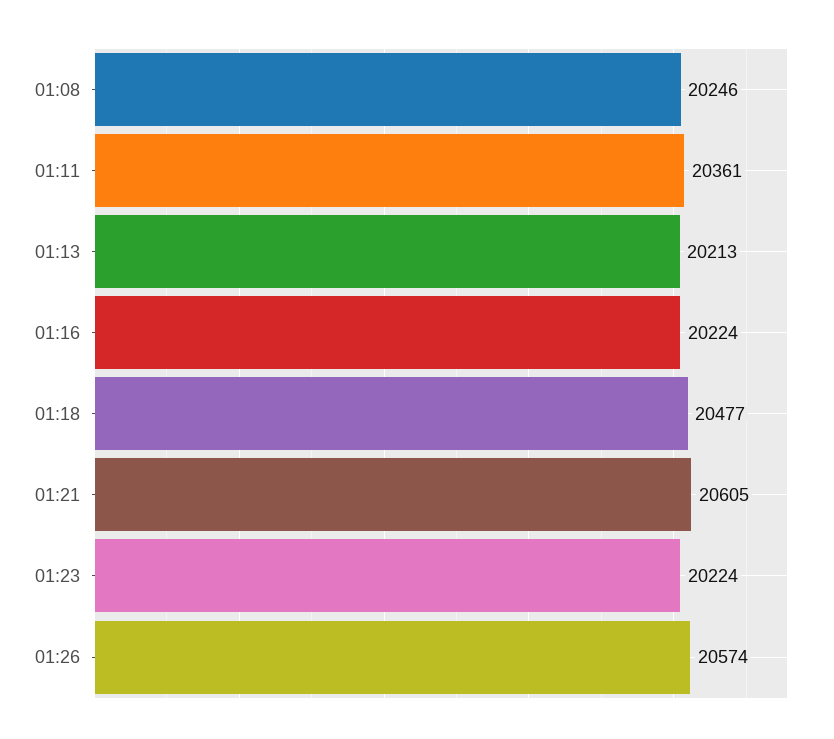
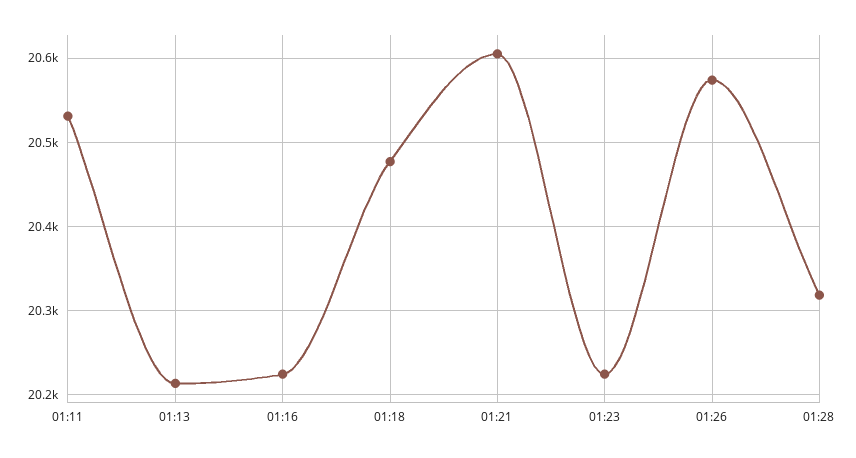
01:08: 20246 -> none
01:11: 20361 -> 20530
01:28: none -> 20320

